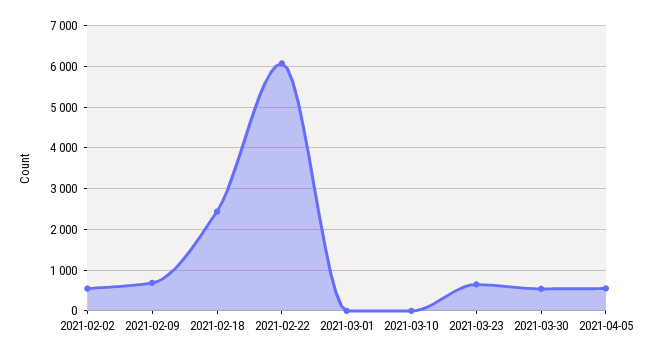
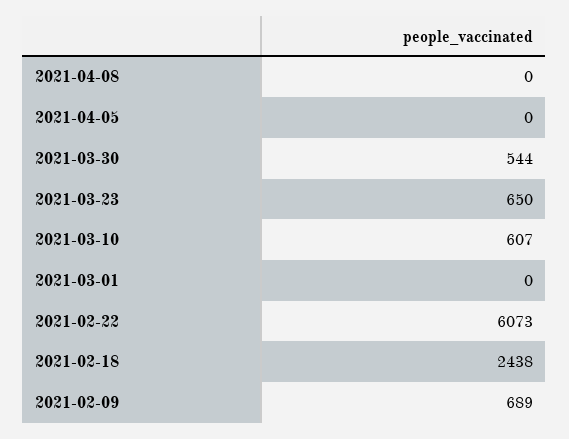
2021-02-02: 600 -> none
2021-03-10: 0 -> 607
2021-04-05: 600 -> 0
2021-04-08: none -> 0

